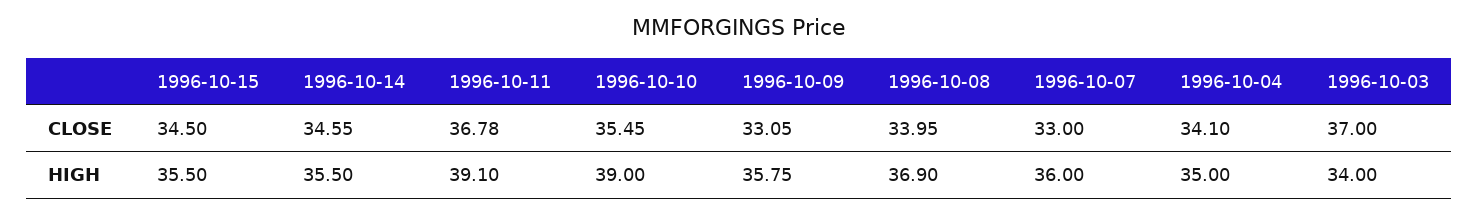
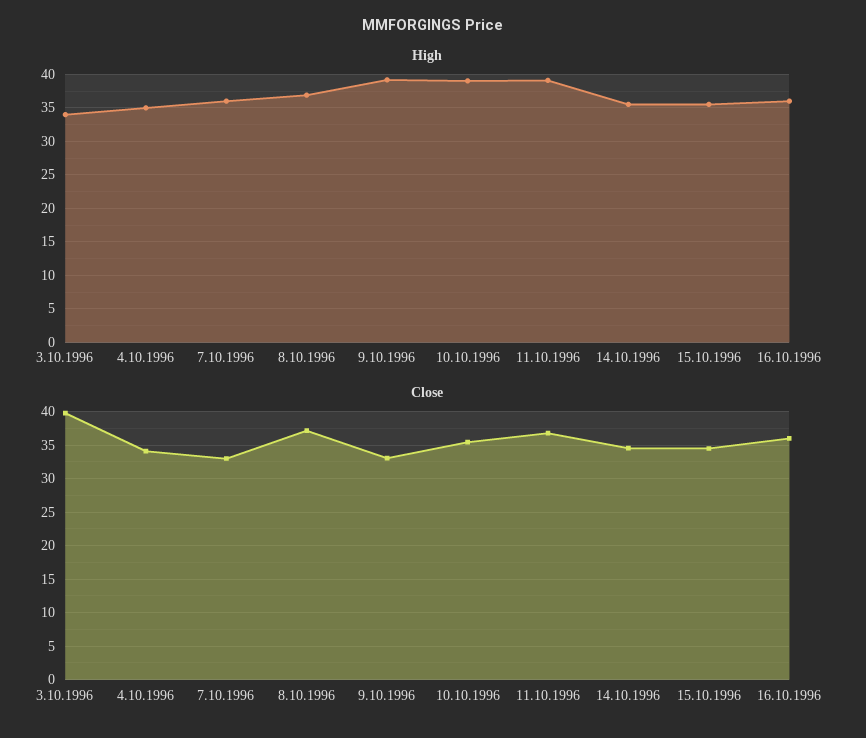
CLOSE, 1996-10-08: 33.95 -> 37
CLOSE, 1996-10-03: 37 -> 40
HIGH, 1996-10-09: 35.75 -> 39
HIGH, 16.10.1996: none -> 36
CLOSE, 16.10.1996: none -> 36

